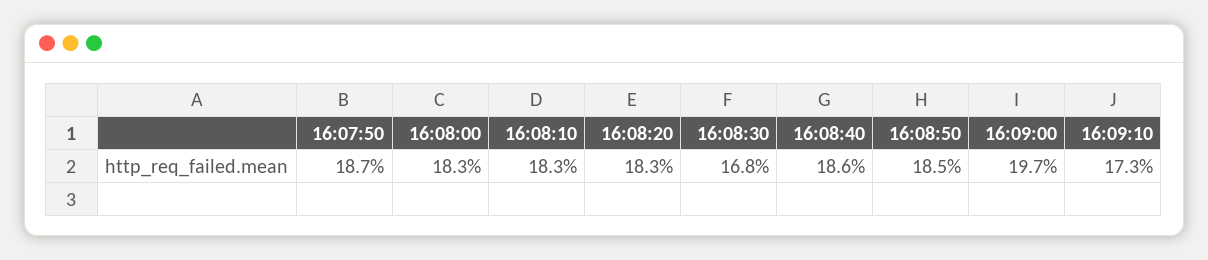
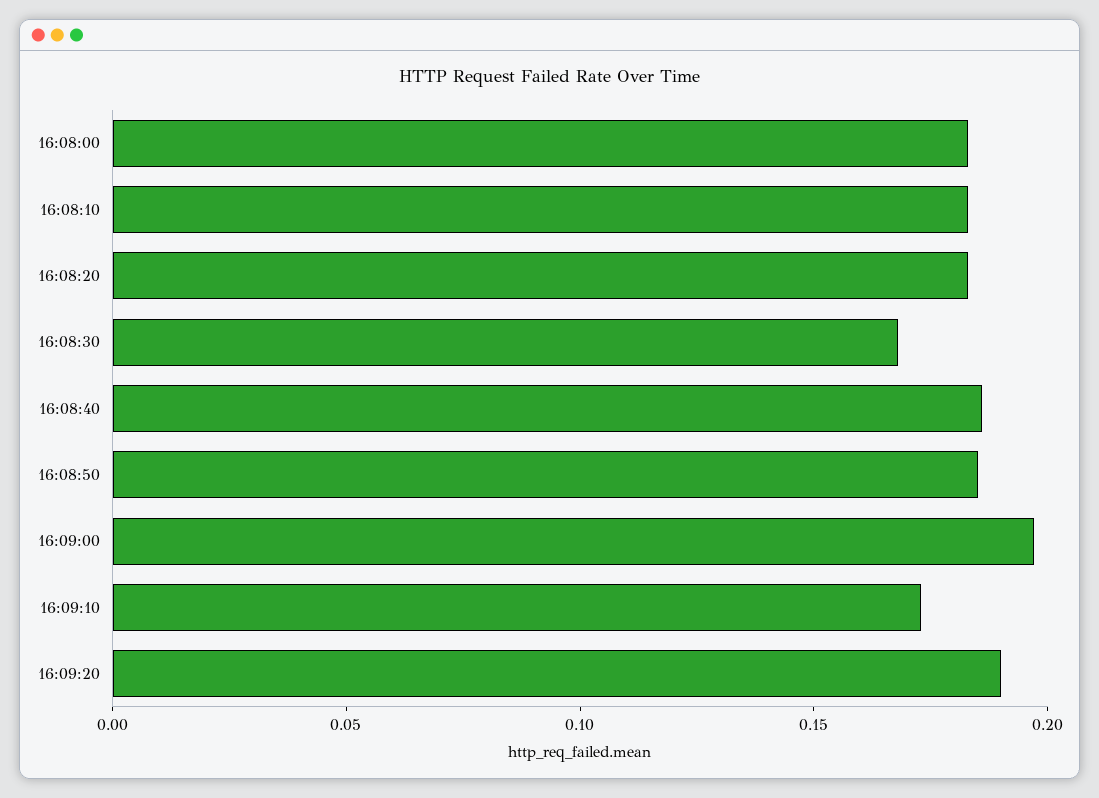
16:07:50: 0.187 -> none
16:09:20: none -> 0.19

